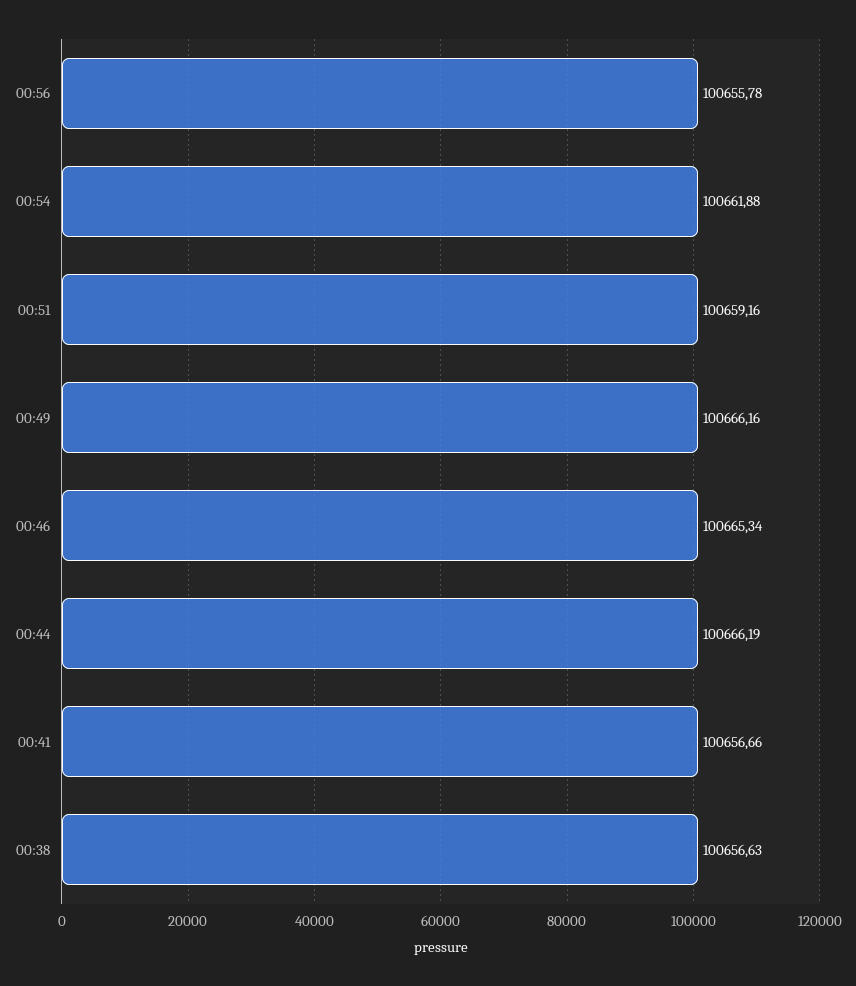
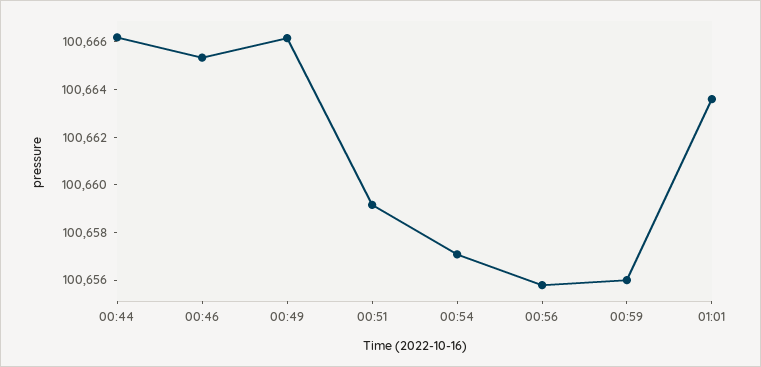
00:54: 100661.88 -> 100657
00:41: 100656.66 -> none
00:38: 100656.63 -> none
00:59: none -> 100656
01:01: none -> 100663.5

